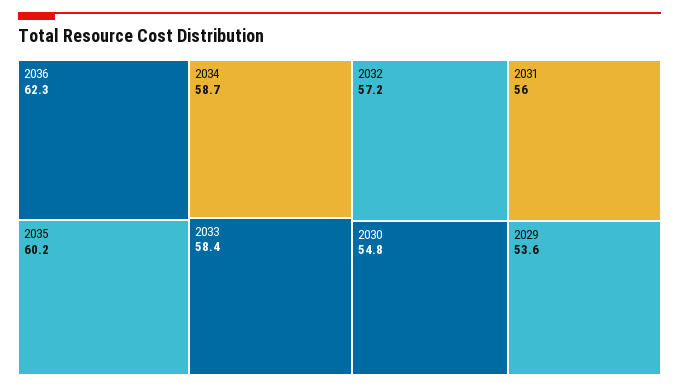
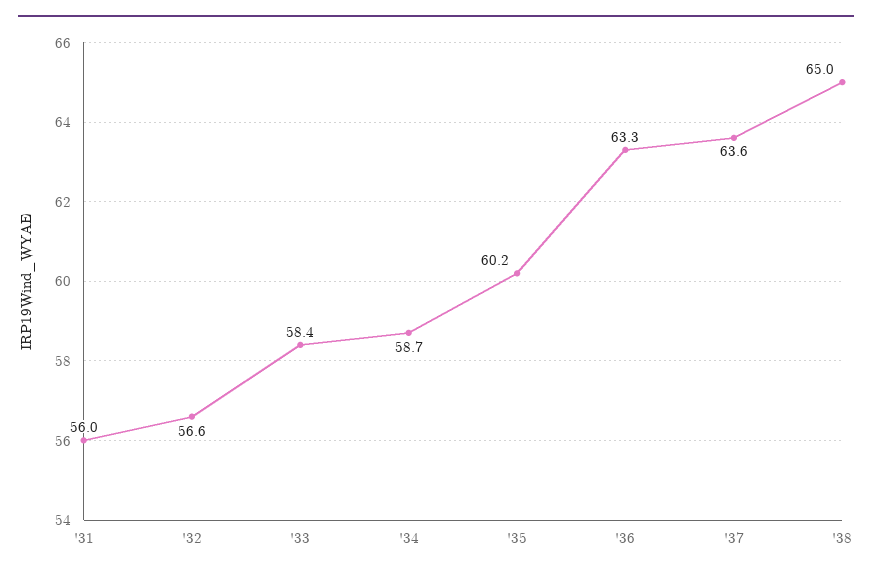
2036: 62.3 -> 63.3
2032: 57.2 -> 56.6
2030: 54.8 -> none
2029: 53.6 -> none
'37: none -> 63.6
'38: none -> 65

